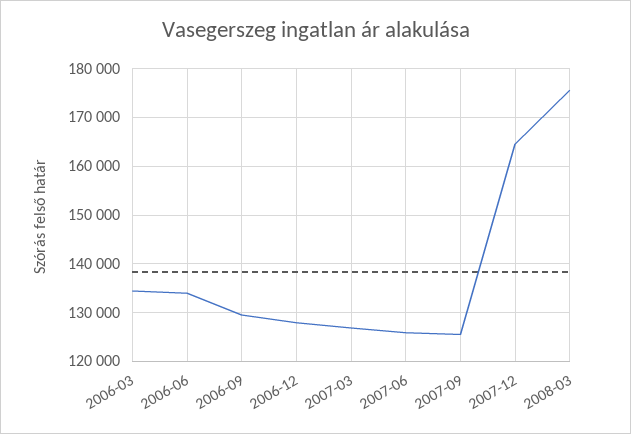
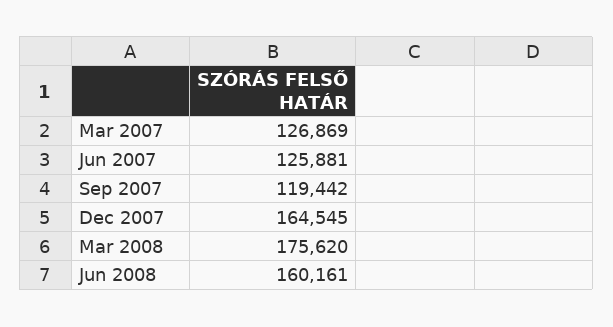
2006-03: 134000 -> none
2006-06: 134000 -> none
2006-09: 130000 -> none
2006-12: 128000 -> none
2007-09: 126000 -> 119442
Jun 2008: none -> 160161

